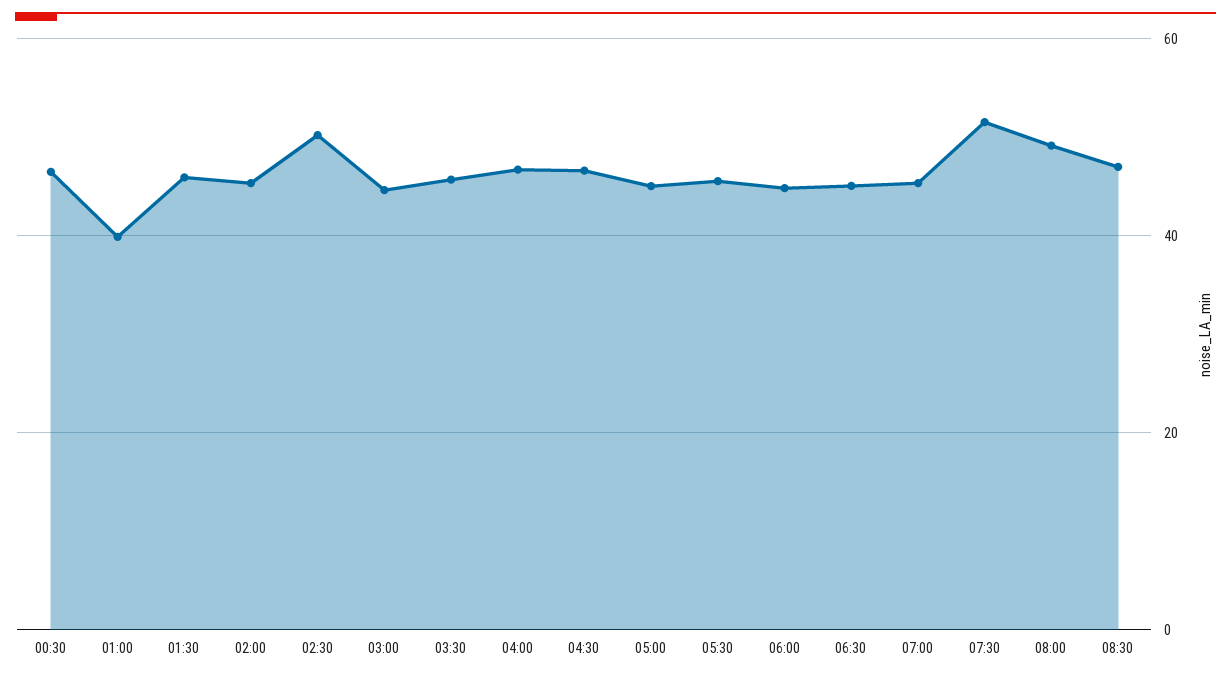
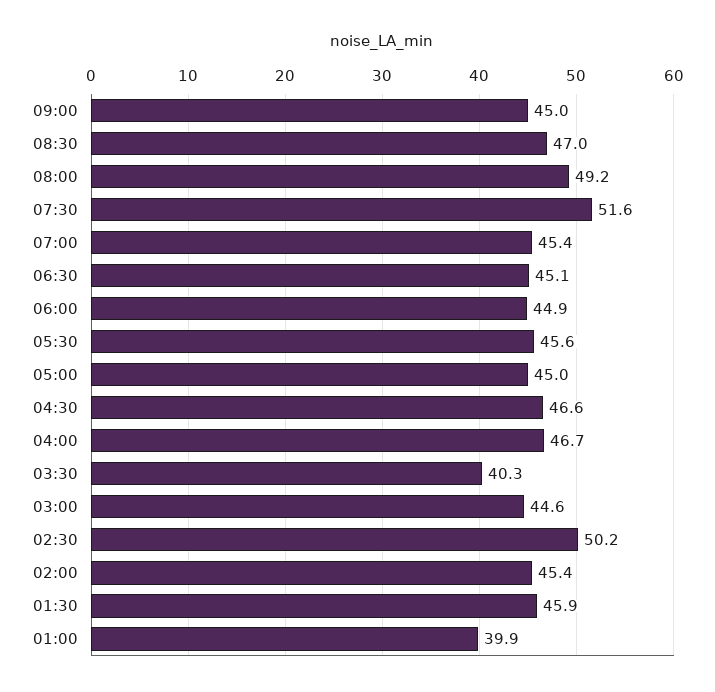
00:30: 46 -> none
03:30: 46 -> 40.3
09:00: none -> 45

